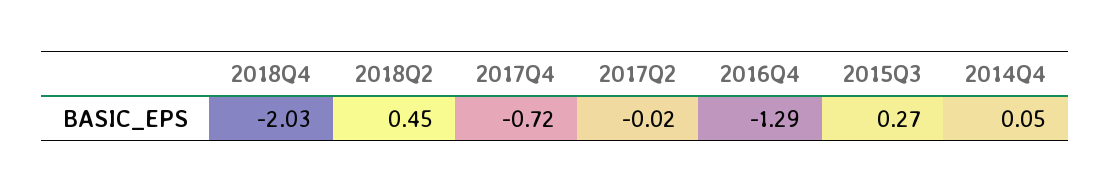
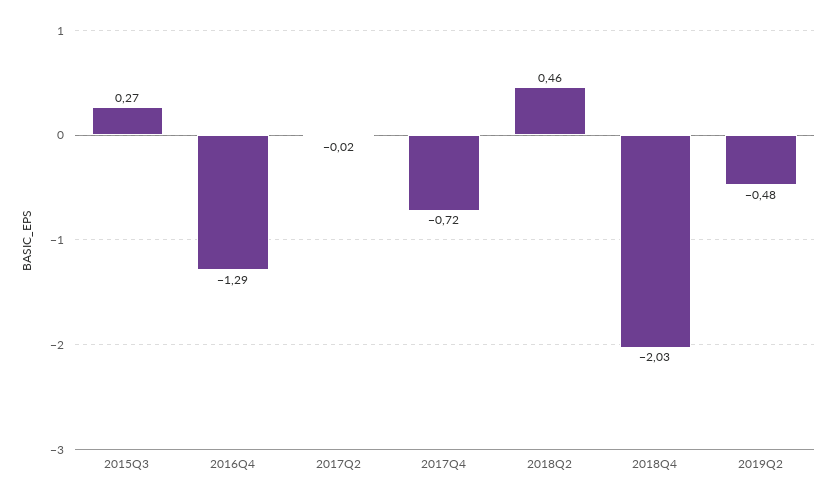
2018Q2: 0.45 -> 0.46
2014Q4: 0.05 -> none
2019Q2: none -> -0.48

